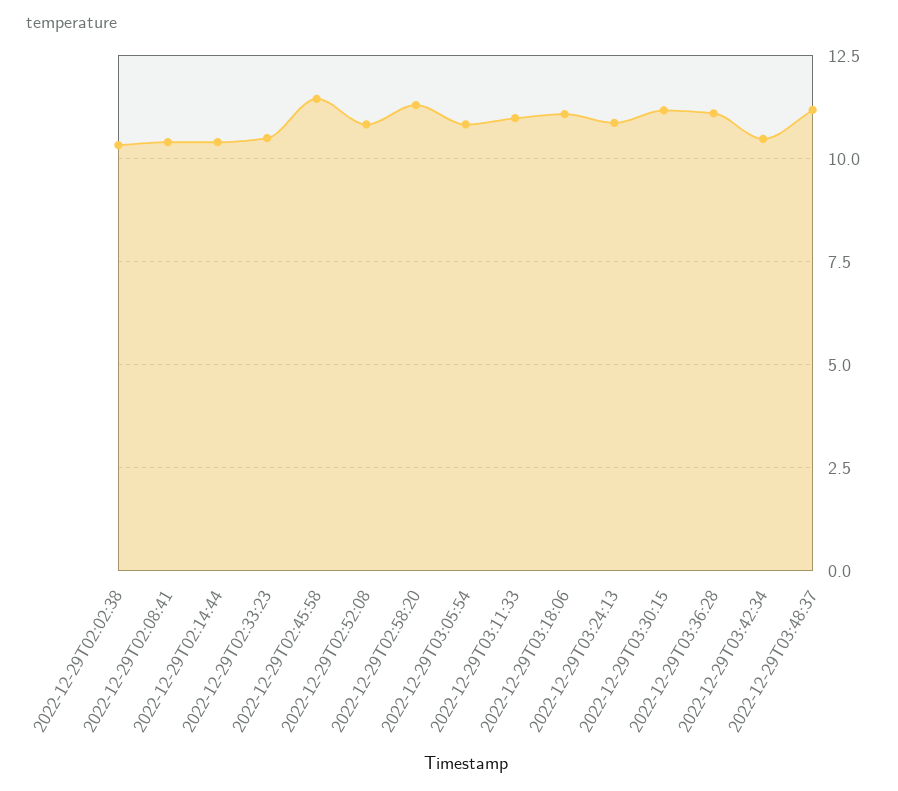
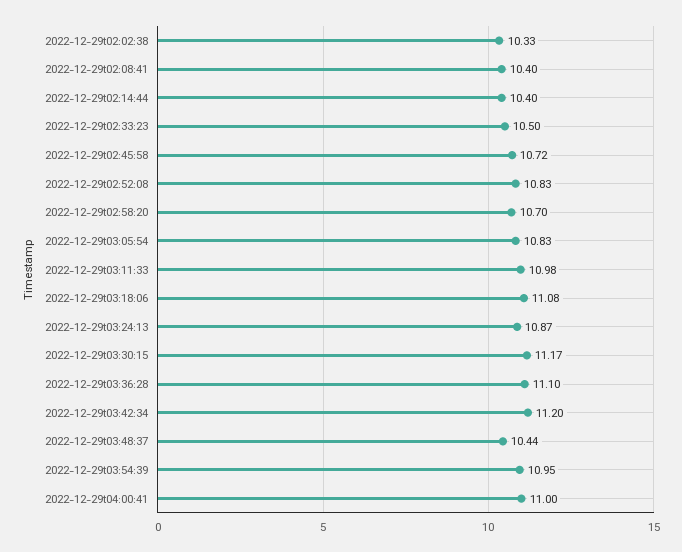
2022-12-29T02:45:58: 11.5 -> 10.72
2022-12-29T02:58:20: 11.25 -> 10.7
2022-12-29T03:42:34: 10.5 -> 11.2
2022-12-29T03:48:37: 11.25 -> 10.44
2022-12-29t03:54:39: none -> 10.95
2022-12-29t04:00:41: none -> 11

